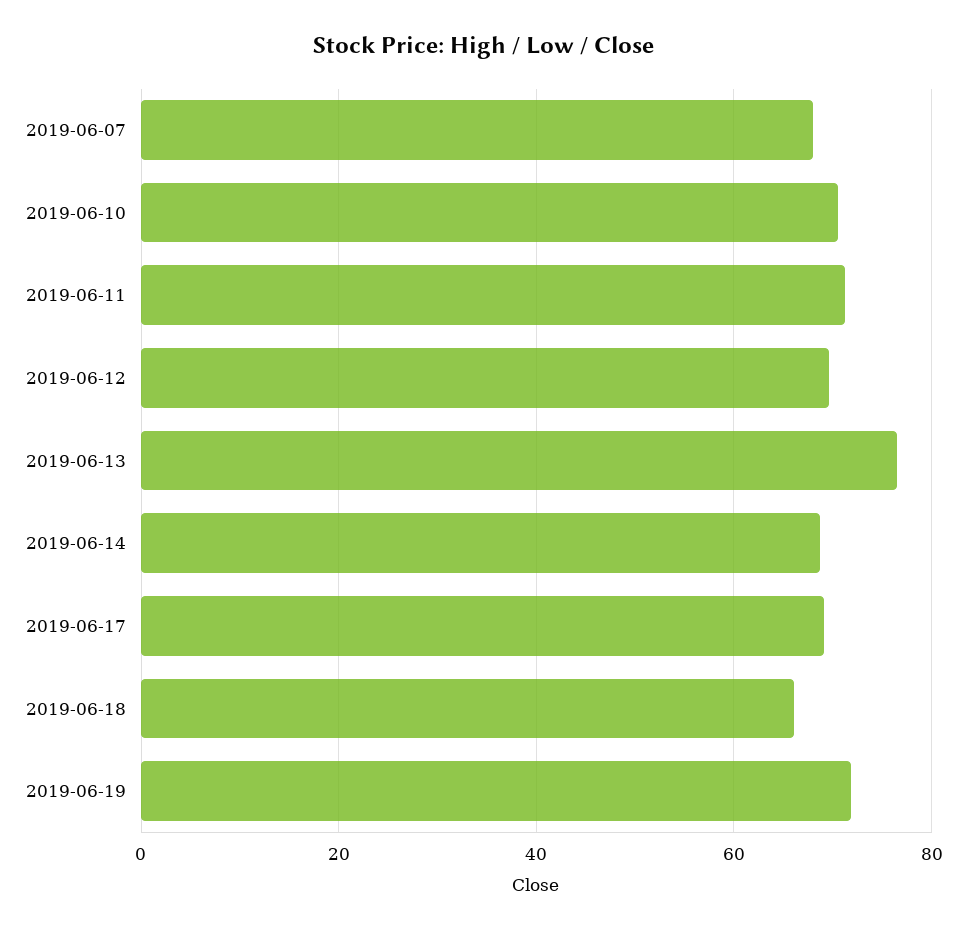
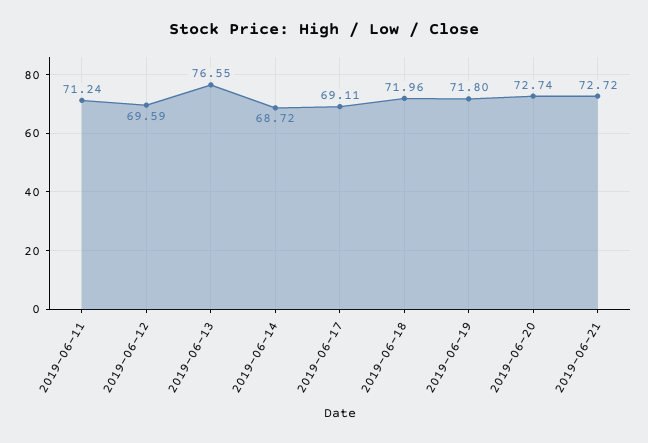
2019-06-07: 68 -> none
2019-06-10: 70 -> none
2019-06-18: 66 -> 71.96
2019-06-20: none -> 72.74
2019-06-21: none -> 72.72

